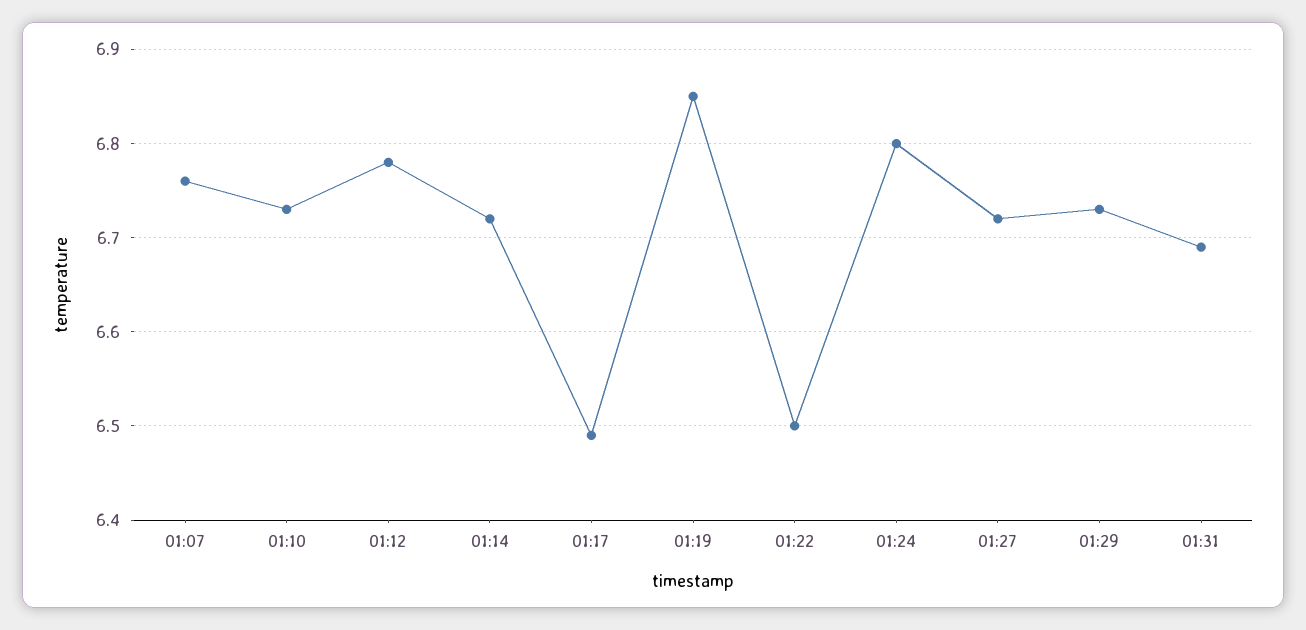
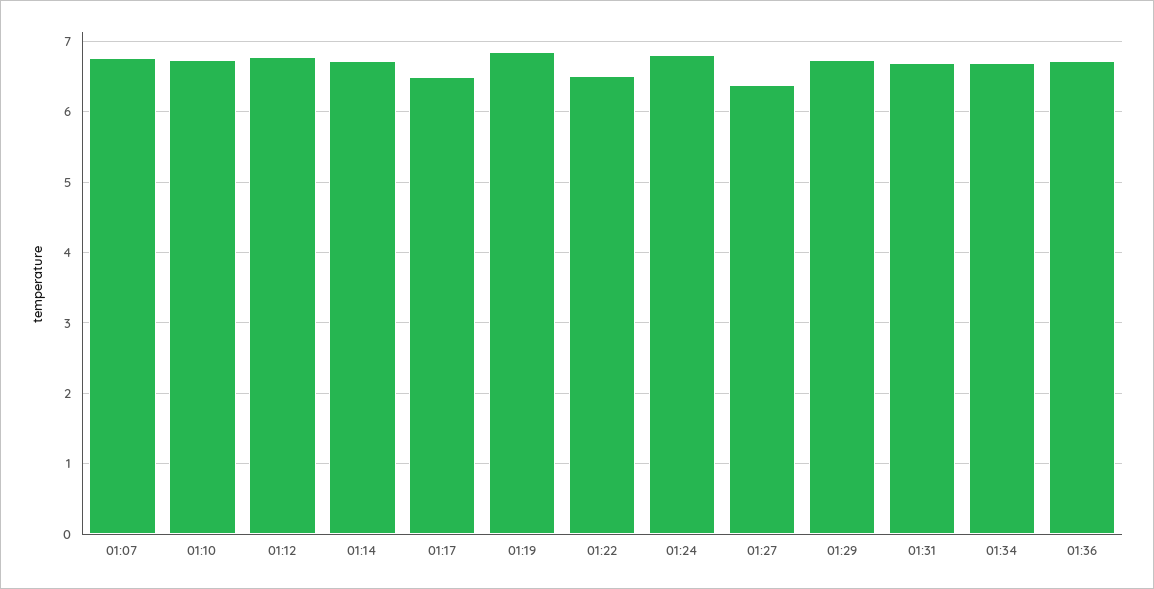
01:27: 6.72 -> 6.4
01:34: none -> 6.7
01:36: none -> 6.7

